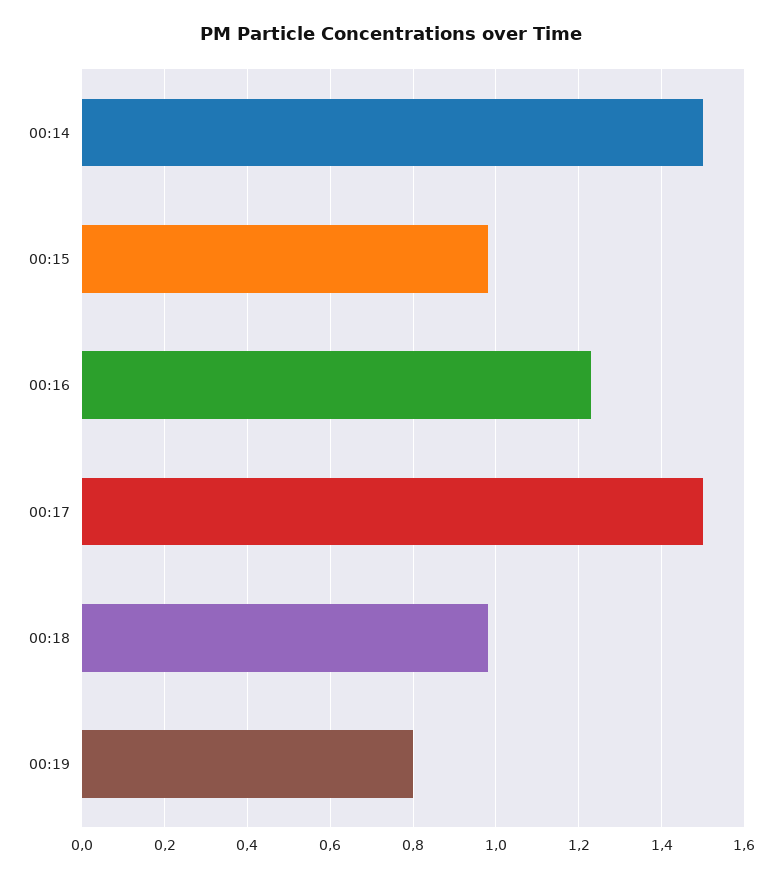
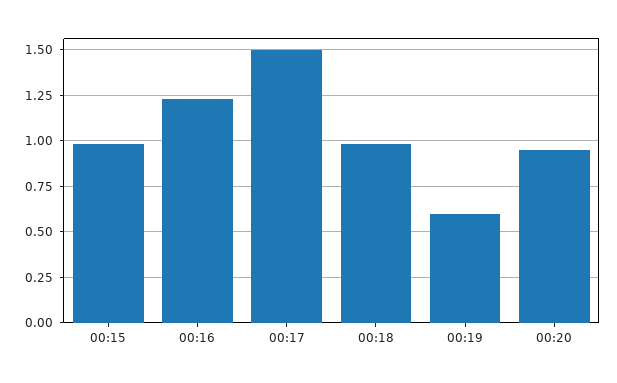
00:14: 1.5 -> none
00:19: 0.8 -> 0.6
00:20: none -> 0.95

